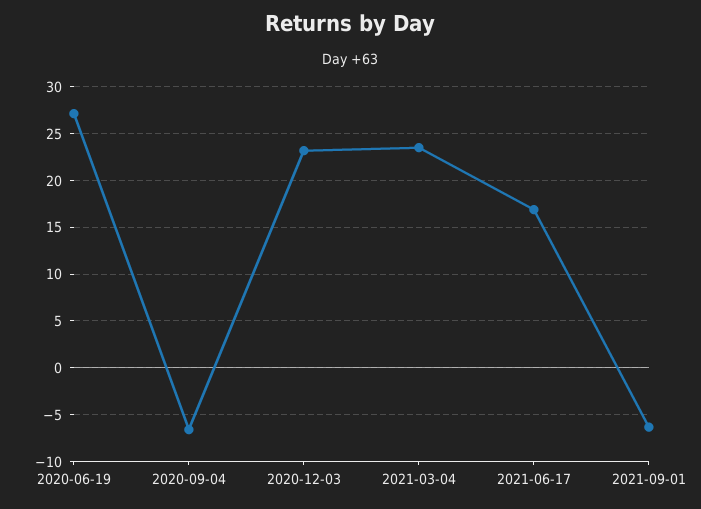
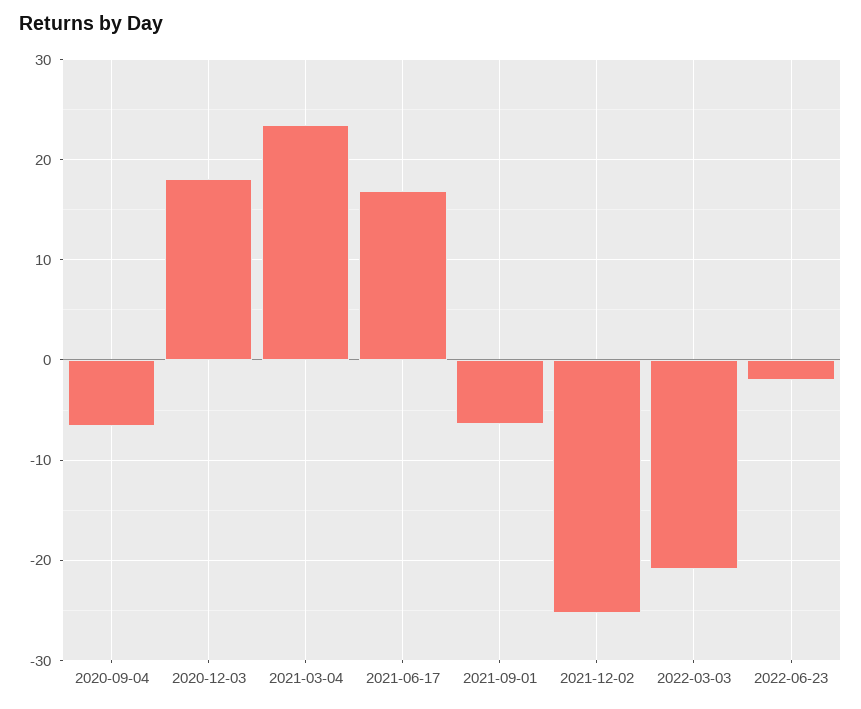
2020-06-19: 27 -> none
2020-12-03: 23 -> 18
2021-12-02: none -> -25
2022-03-03: none -> -21
2022-06-23: none -> -2

